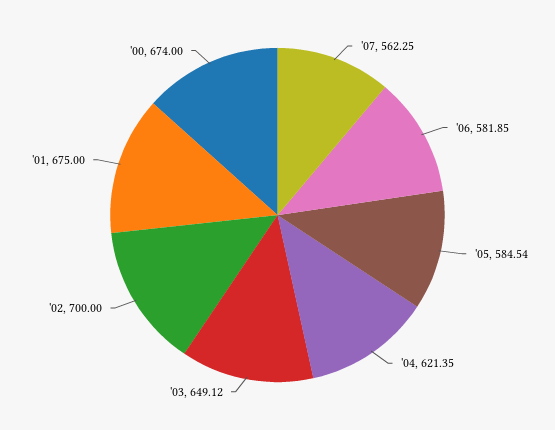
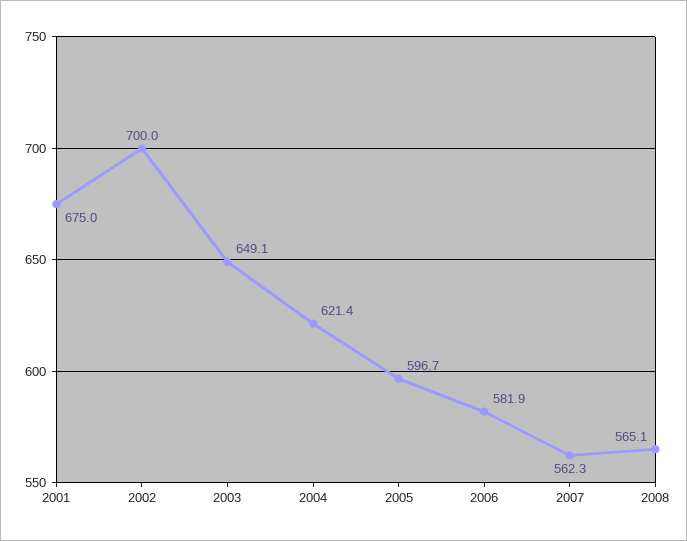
'05: 584.54 -> 596.7
'00: 674 -> none
2008: none -> 565.1

